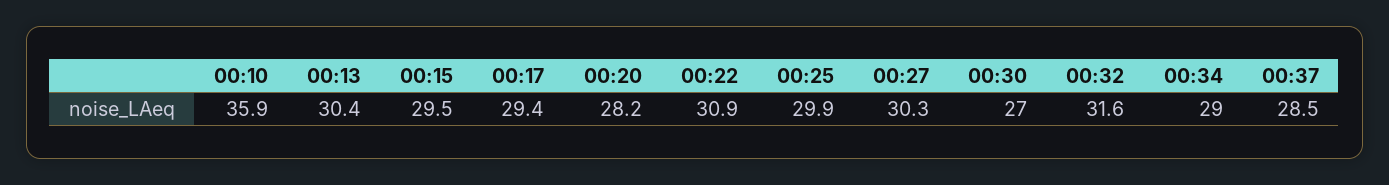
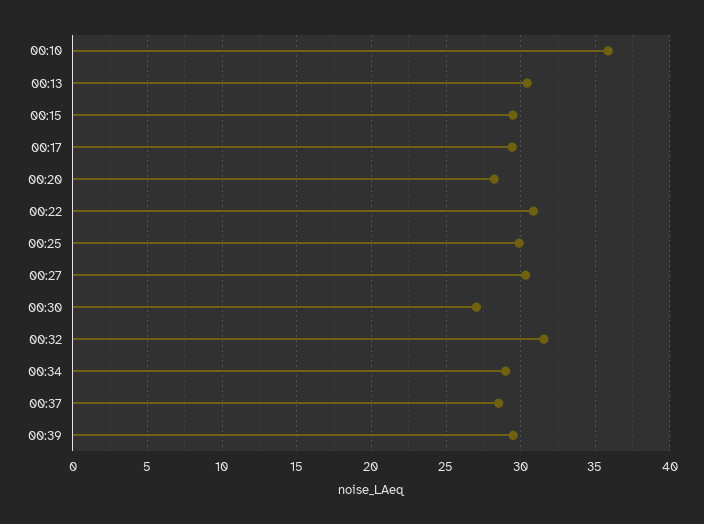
00:39: none -> 29.5

